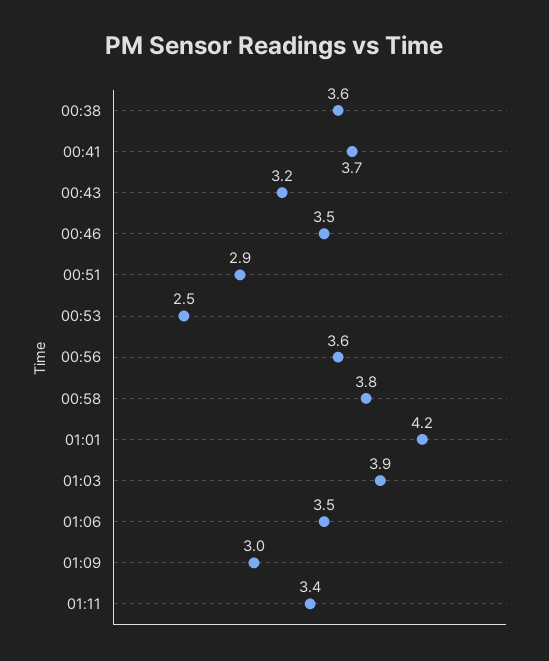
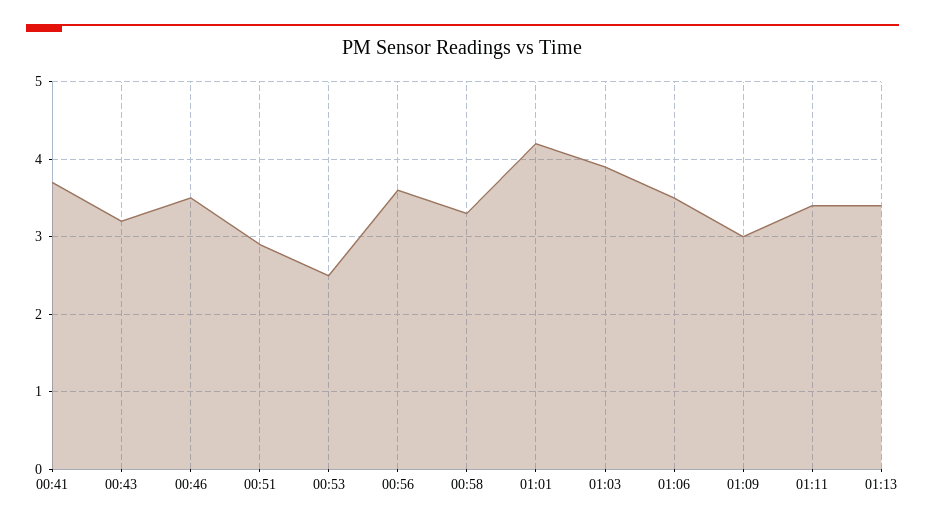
00:38: 3.6 -> none
00:58: 3.8 -> 3.3
01:13: none -> 3.4

